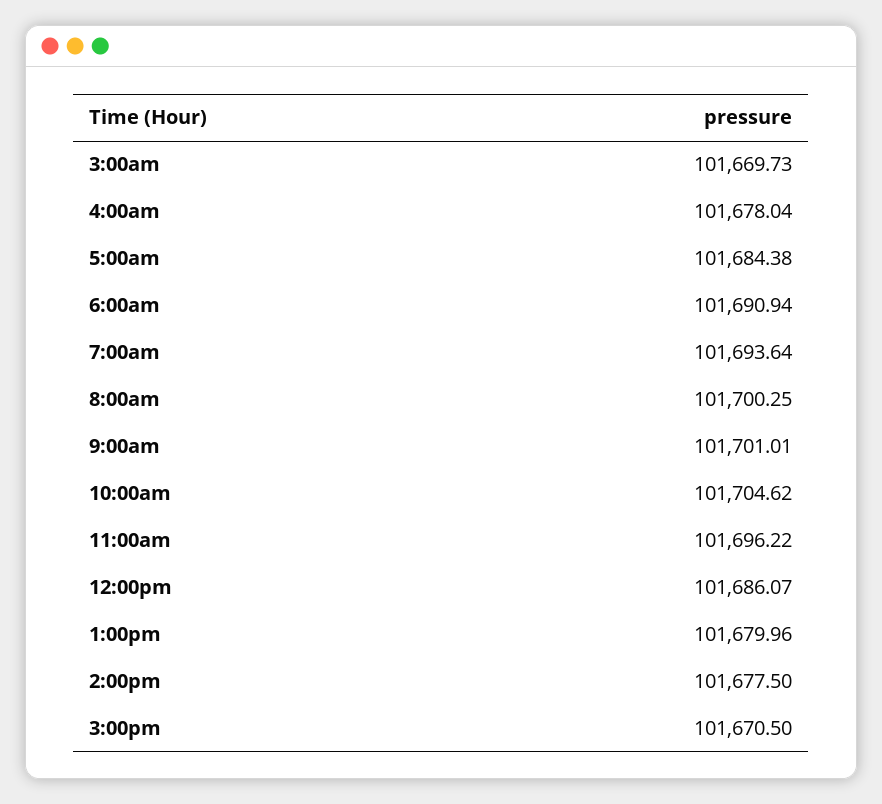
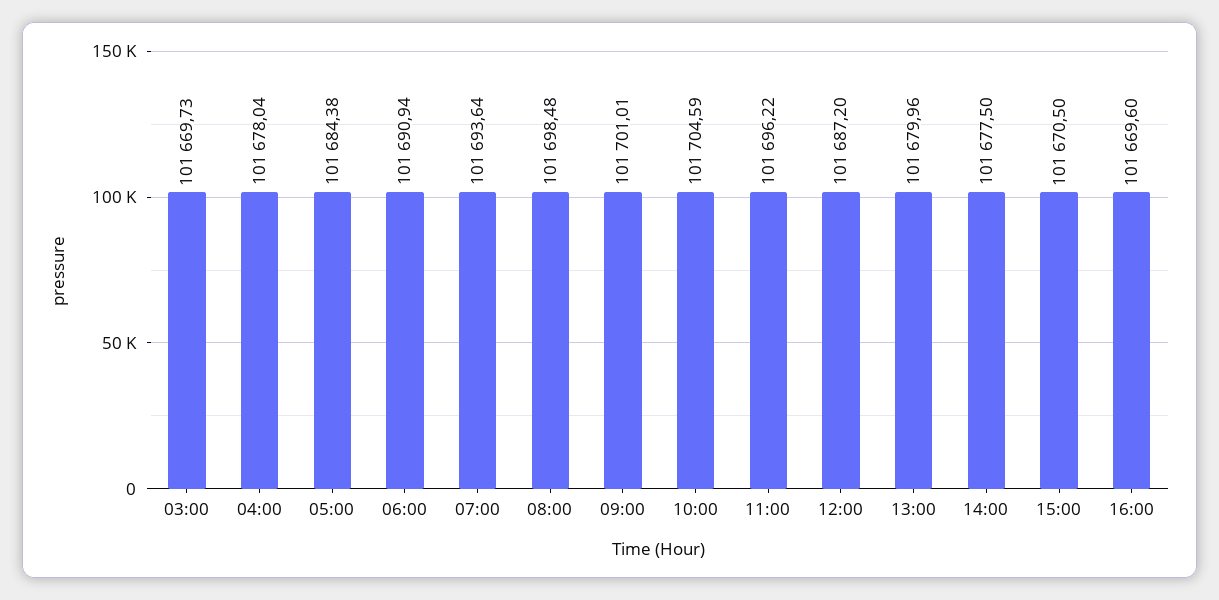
8:00am: 101700.25 -> 101698.48
10:00am: 101704.62 -> 101704.59
12:00pm: 101686.07 -> 101687.2
16:00: none -> 101669.6

